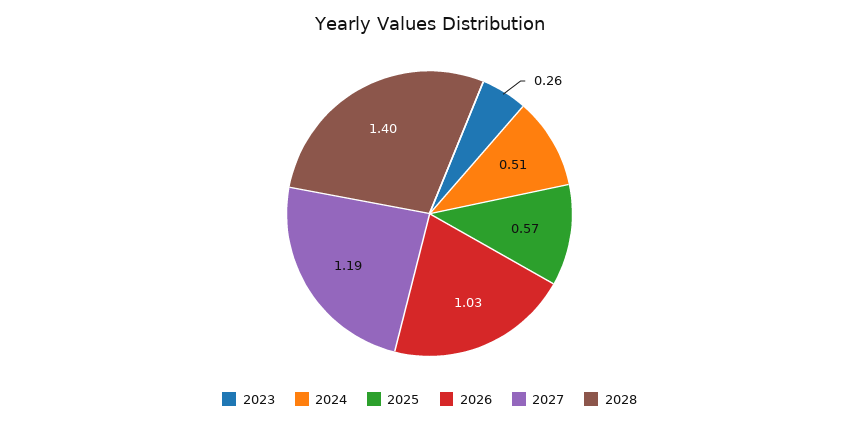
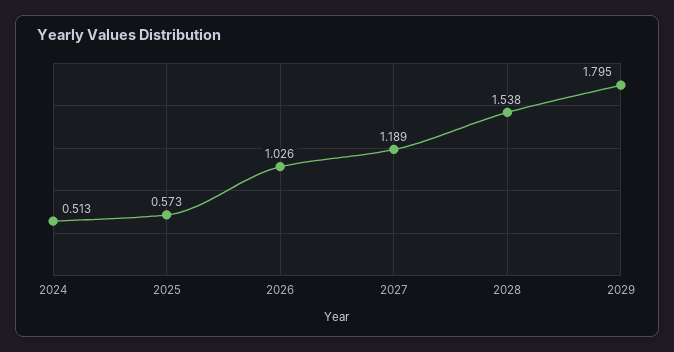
2023: 0.26 -> none
2028: 1.4 -> 1.538
2029: none -> 1.795

